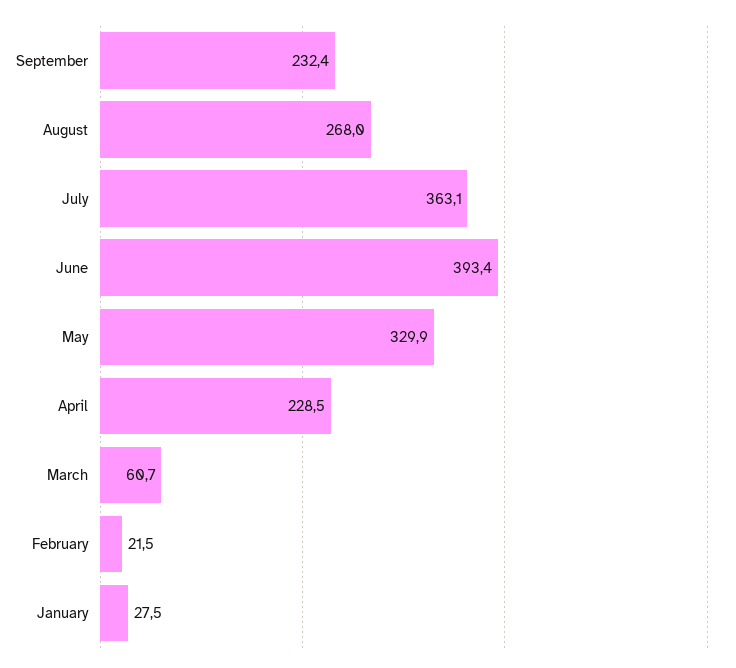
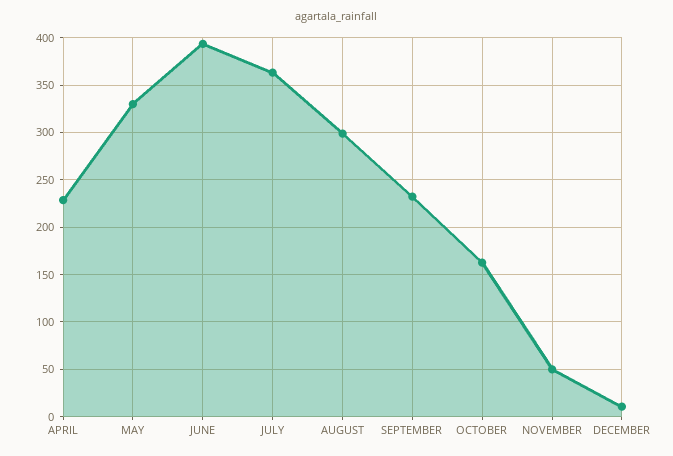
August: 268 -> 300
March: 60.7 -> none
February: 21.5 -> none
January: 27.5 -> none
OCTOBER: none -> 160
NOVEMBER: none -> 50
DECEMBER: none -> 10

